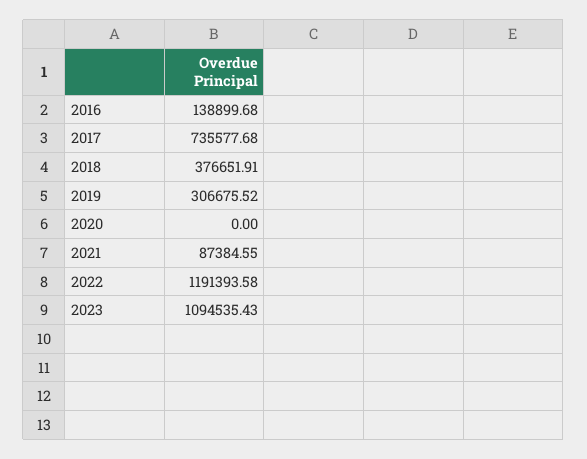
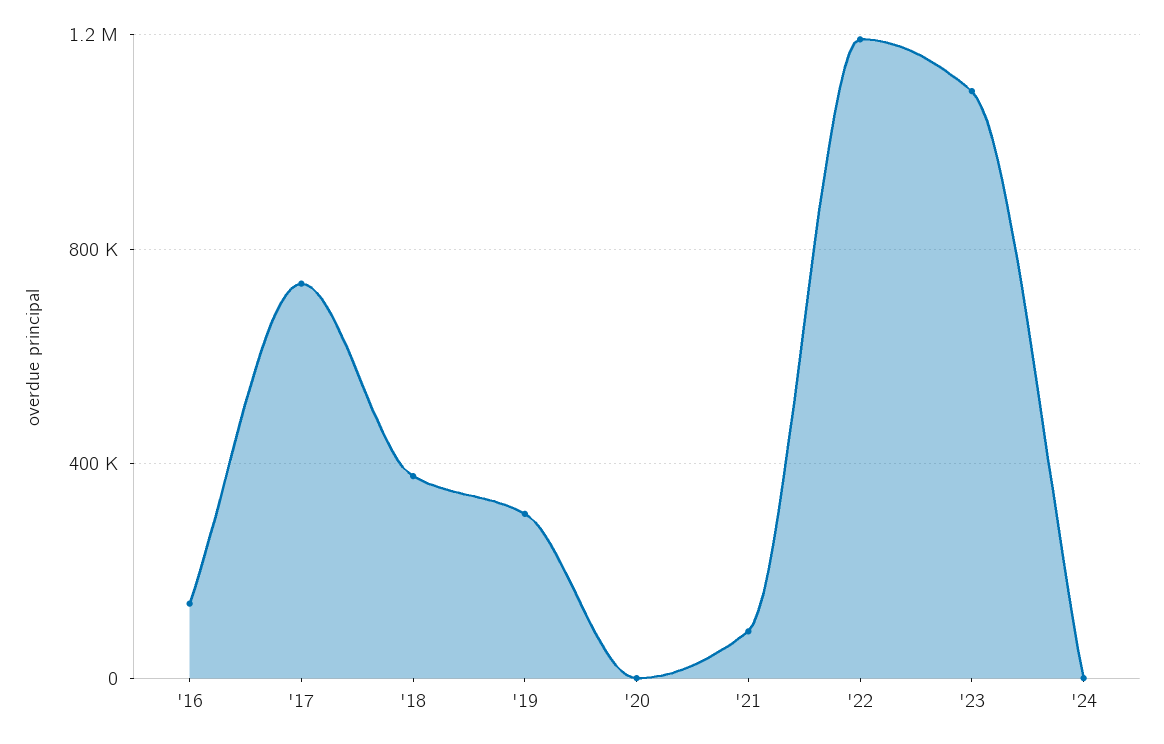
'24: none -> 0

